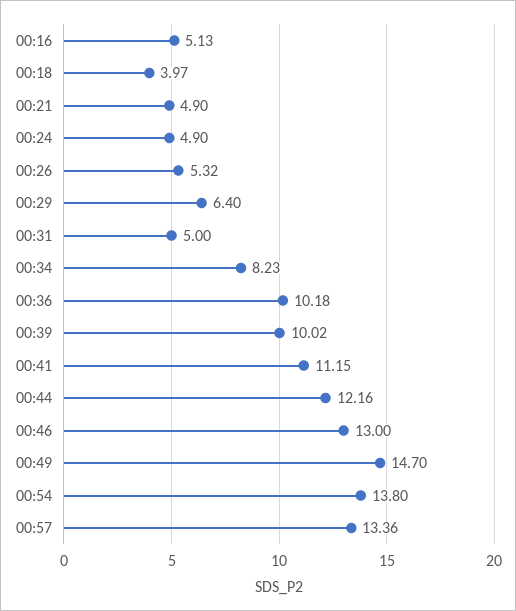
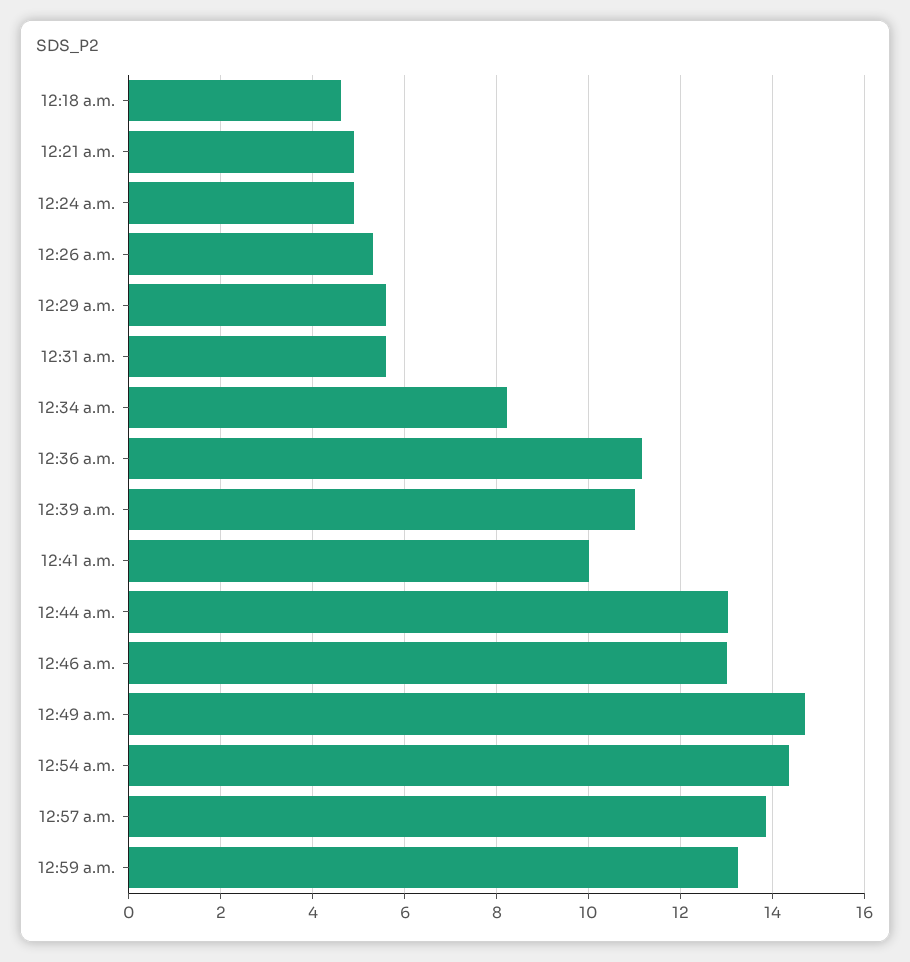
00:16: 5.13 -> none
00:18: 3.97 -> 4.6
00:29: 6.4 -> 5.6
00:31: 5 -> 5.6
00:36: 10.18 -> 11.2
00:39: 10.02 -> 11
00:41: 11.15 -> 10
00:44: 12.16 -> 13
00:54: 13.8 -> 14.4
00:57: 13.36 -> 13.8
12:59 a.m.: none -> 13.2

